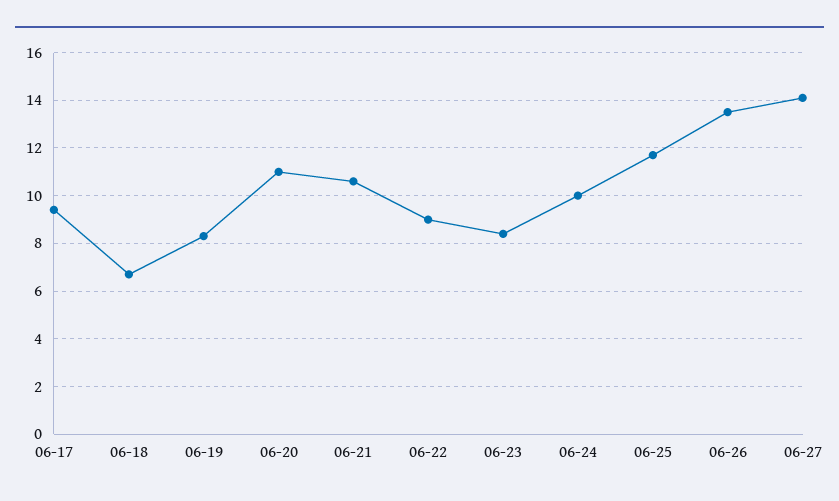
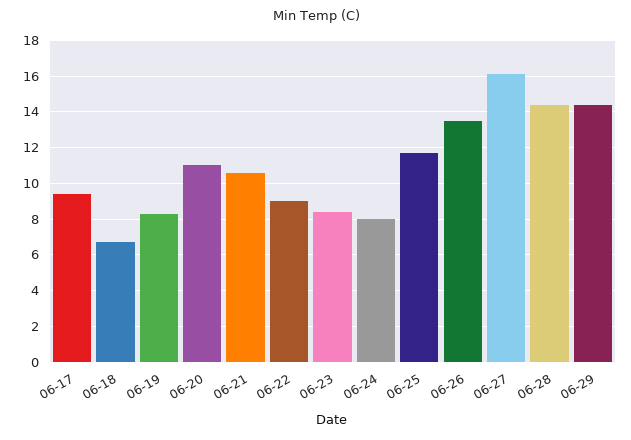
06-24: 10 -> 8
06-27: 14 -> 16
06-28: none -> 14.5
06-29: none -> 14.5

